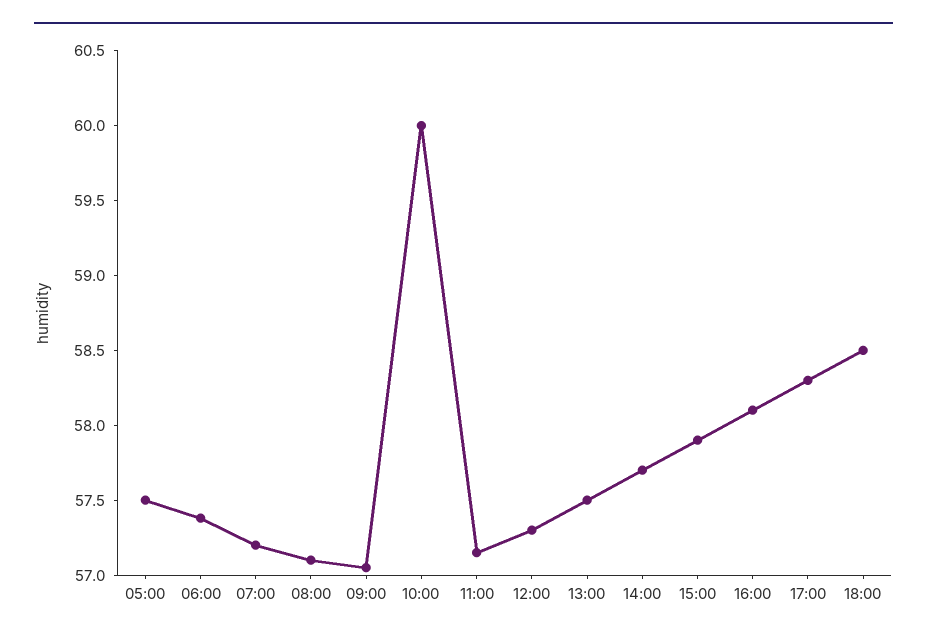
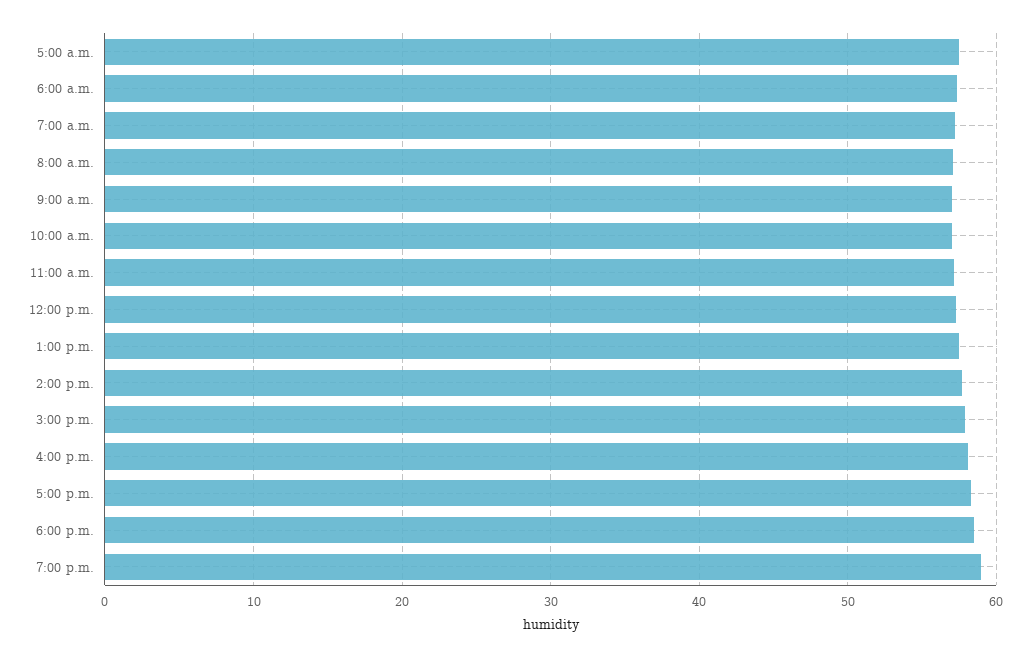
10:00: 60 -> 57
7:00 p.m.: none -> 59

